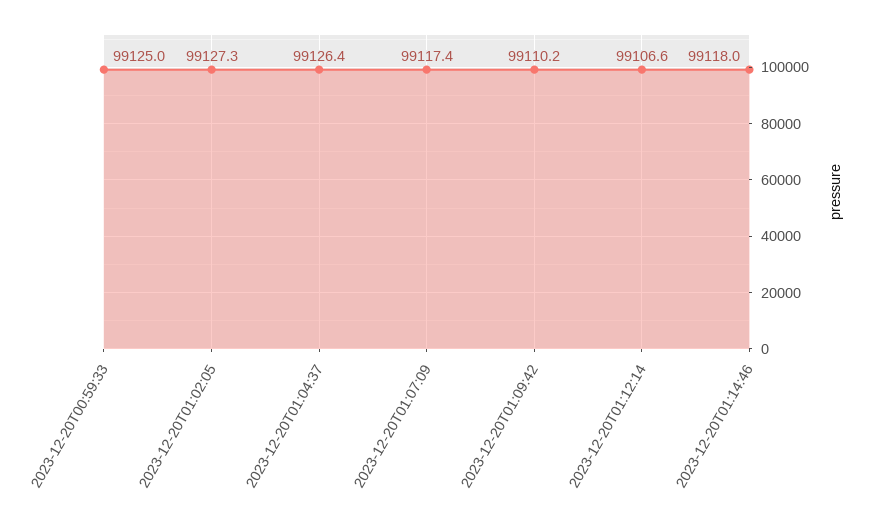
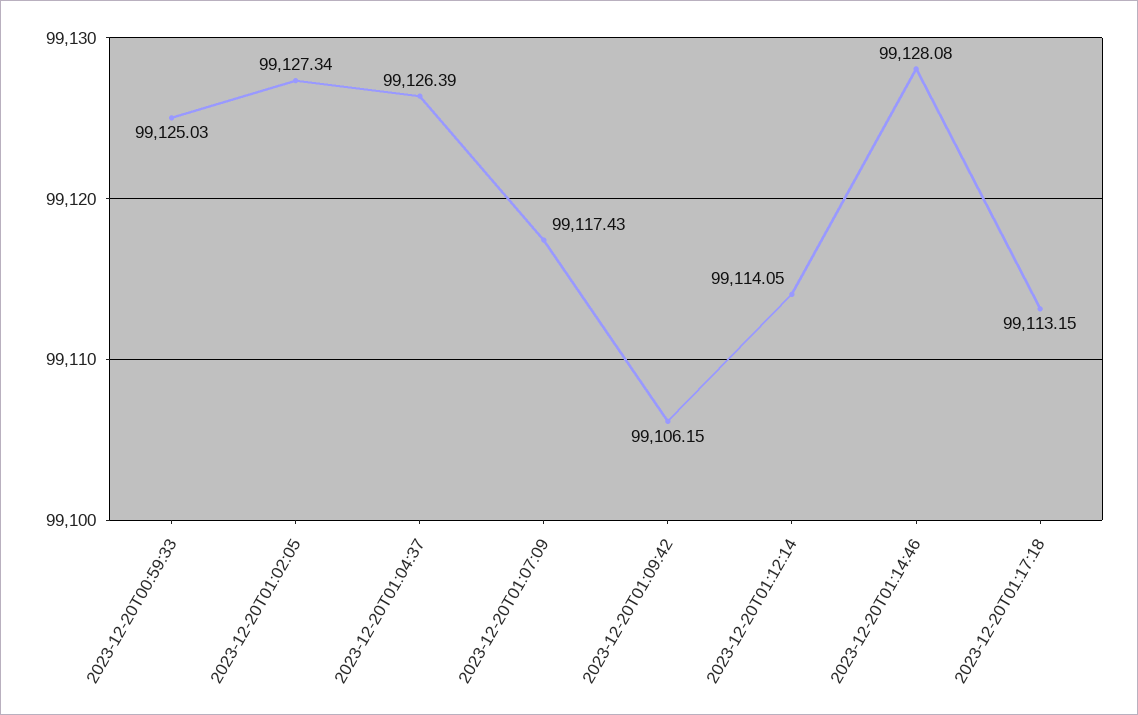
2023-12-20T01:09:42: 99110.2 -> 99106.15
2023-12-20T01:12:14: 99106.6 -> 99114.05
2023-12-20T01:14:46: 99118 -> 99128.08
2023-12-20T01:17:18: none -> 99113.15

